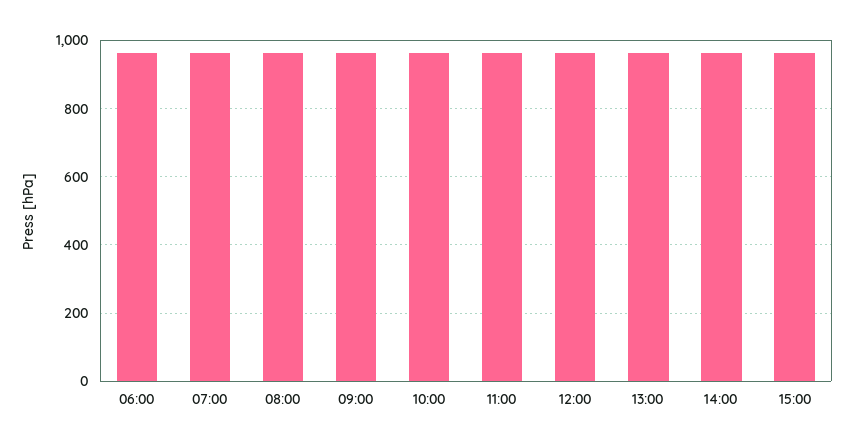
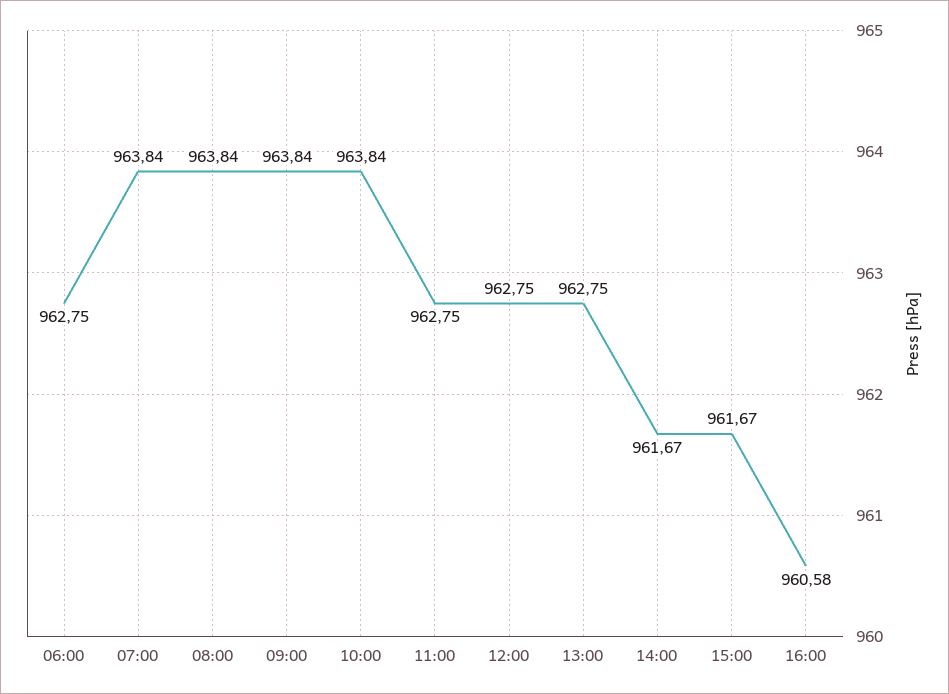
16:00: none -> 960.58

